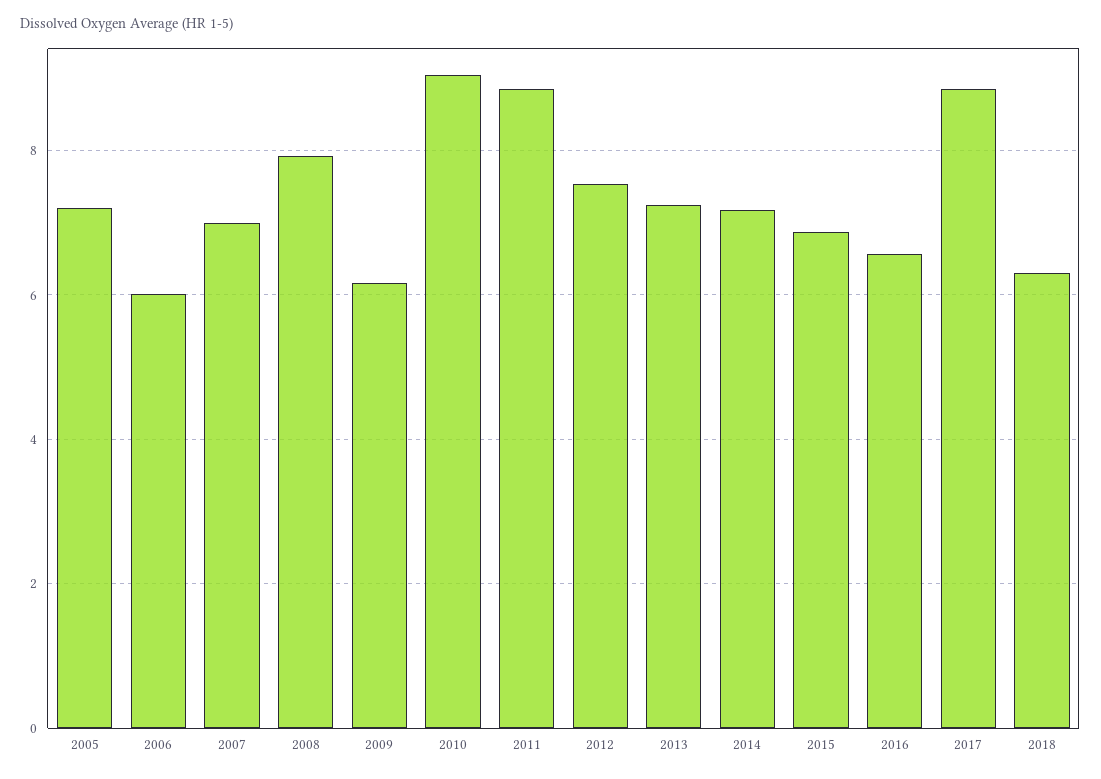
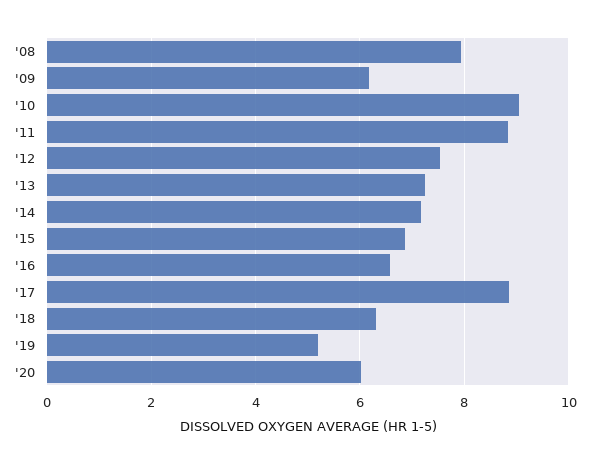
2005: 7.2 -> none
2006: 6 -> none
2007: 7 -> none
'19: none -> 5.2
'20: none -> 6

